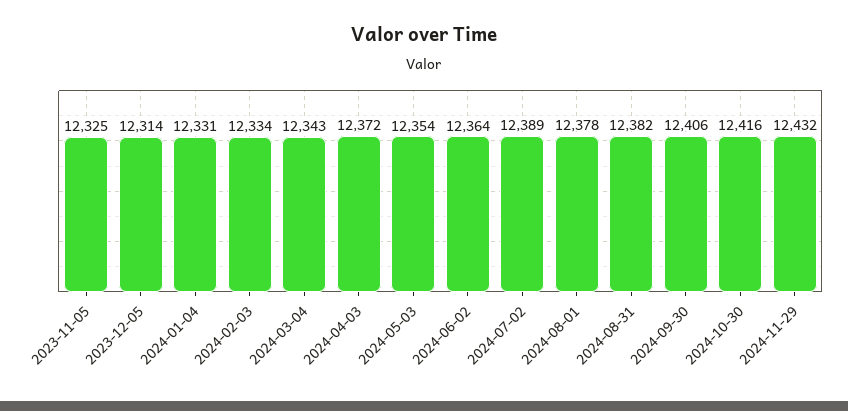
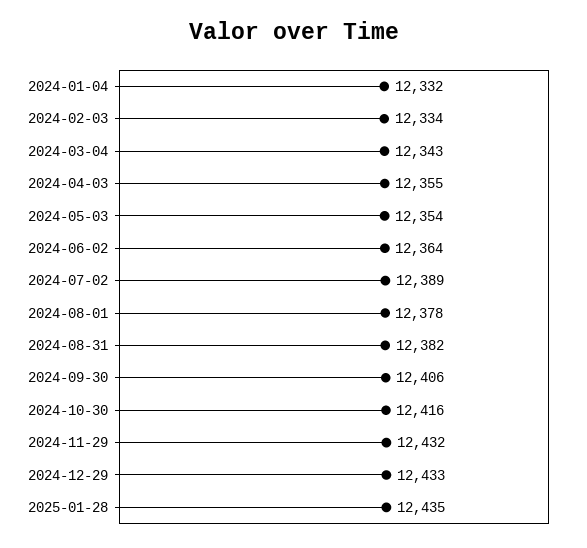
2023-11-05: 12325 -> none
2023-12-05: 12314 -> none
2024-01-04: 12331 -> 12332
2024-04-03: 12372 -> 12355
2024-12-29: none -> 12433
2025-01-28: none -> 12435

